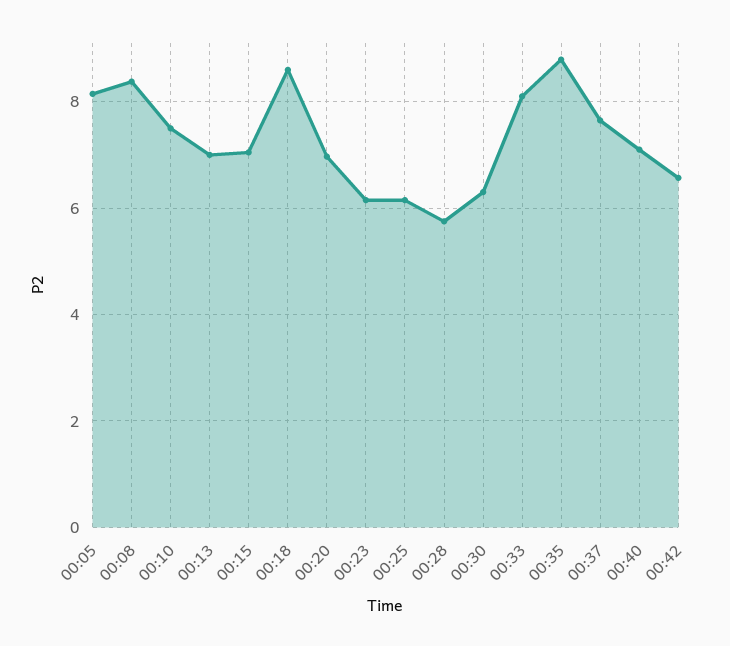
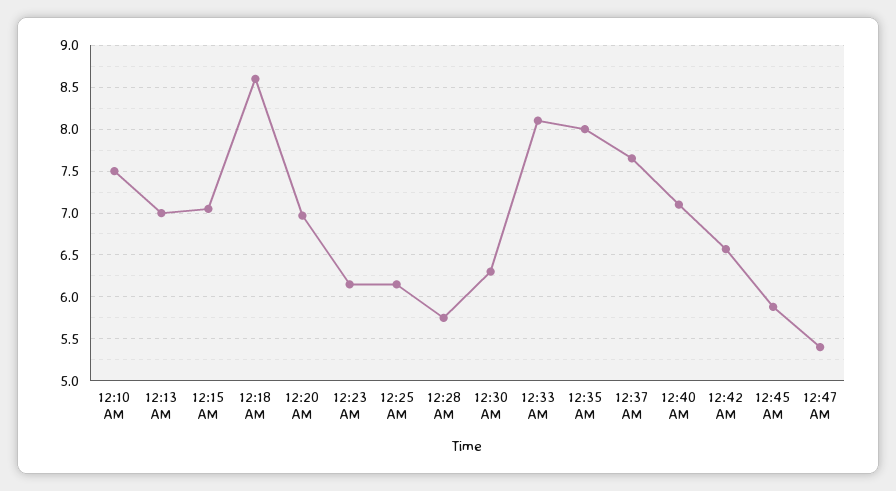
00:05: 8.2 -> none
00:08: 8.4 -> none
00:35: 8.8 -> 8
12:45 AM: none -> 5.9
12:47 AM: none -> 5.4

